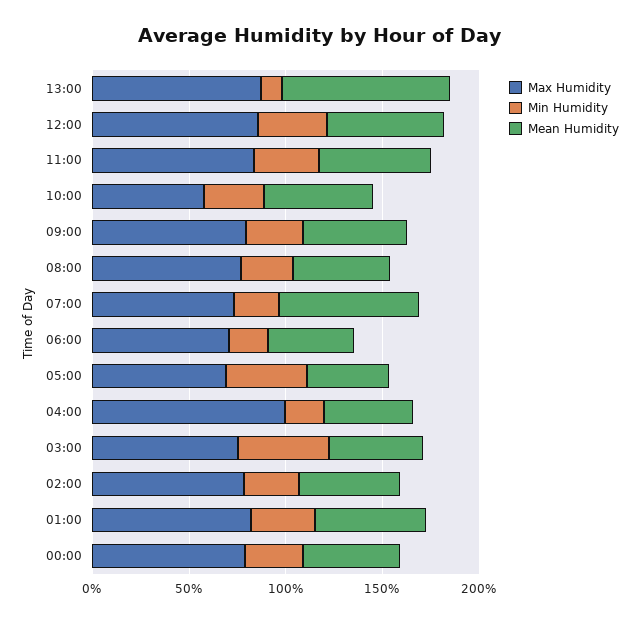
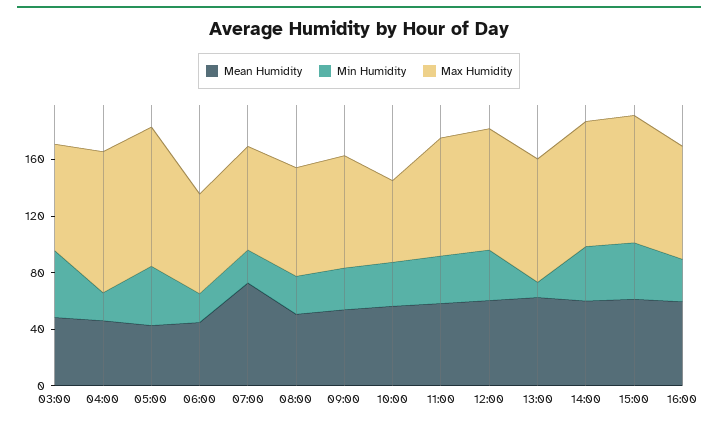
Mean Humidity, 13:00: 90 -> 60
Max Humidity, 05:00: 70 -> 100
Max Humidity, 02:00: 80 -> none
Min Humidity, 02:00: 30 -> none
Mean Humidity, 02:00: 50 -> none
Max Humidity, 01:00: 80 -> none
Min Humidity, 01:00: 30 -> none
Mean Humidity, 01:00: 60 -> none
Max Humidity, 00:00: 80 -> none
Min Humidity, 00:00: 30 -> none
Mean Humidity, 00:00: 50 -> none
Mean Humidity, 14:00: none -> 60
Min Humidity, 14:00: none -> 40
Max Humidity, 14:00: none -> 90
Mean Humidity, 15:00: none -> 60
Min Humidity, 15:00: none -> 40
Max Humidity, 15:00: none -> 90
Mean Humidity, 16:00: none -> 60
Min Humidity, 16:00: none -> 30
Max Humidity, 16:00: none -> 80

